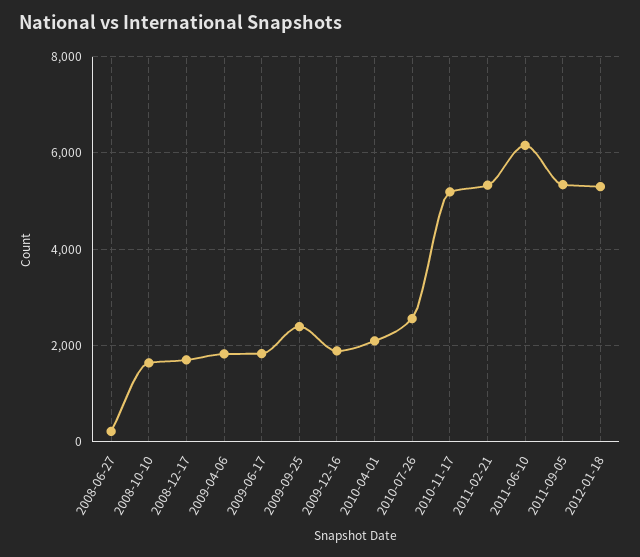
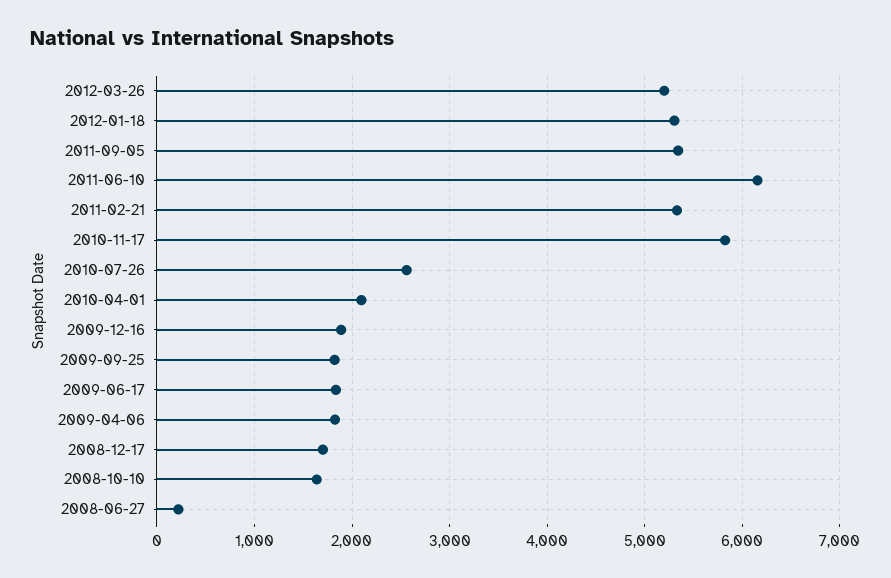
2009-09-25: 2400 -> 1800
2010-11-17: 5200 -> 5800
2012-03-26: none -> 5200

